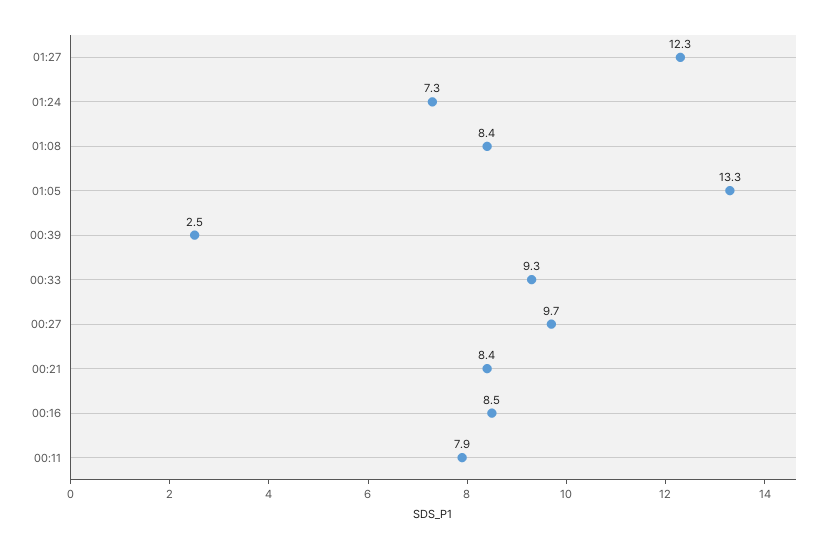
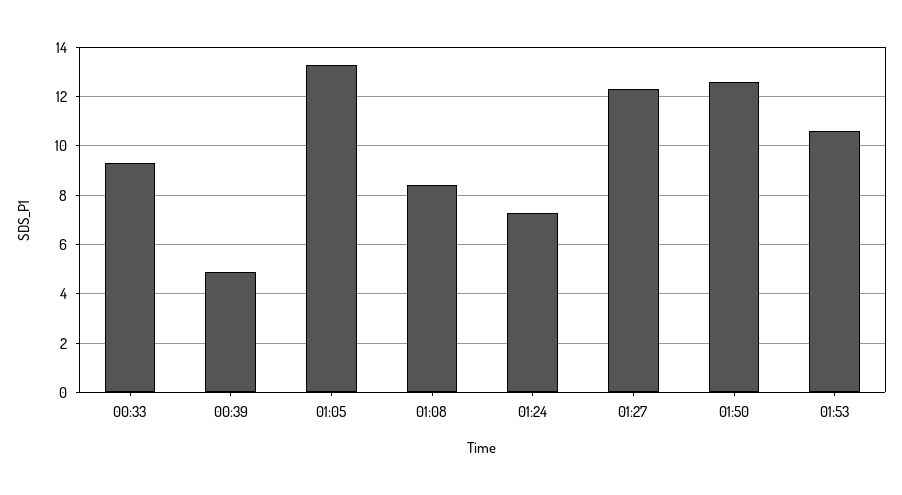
00:39: 2.5 -> 5
00:27: 9.7 -> none
00:21: 8.4 -> none
00:16: 8.5 -> none
00:11: 7.9 -> none
01:50: none -> 12.5
01:53: none -> 10.5

